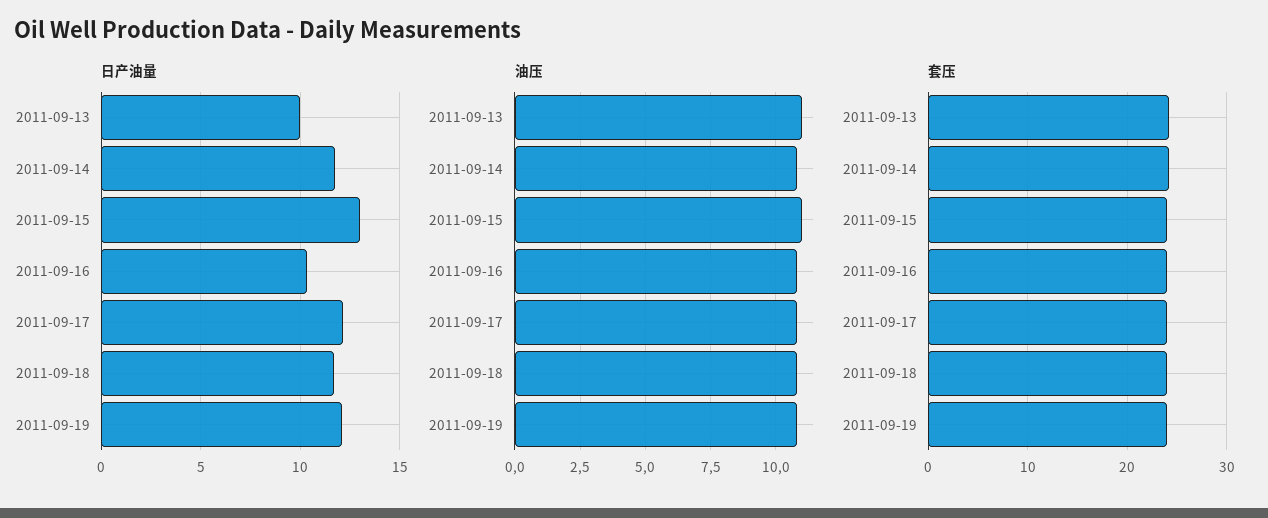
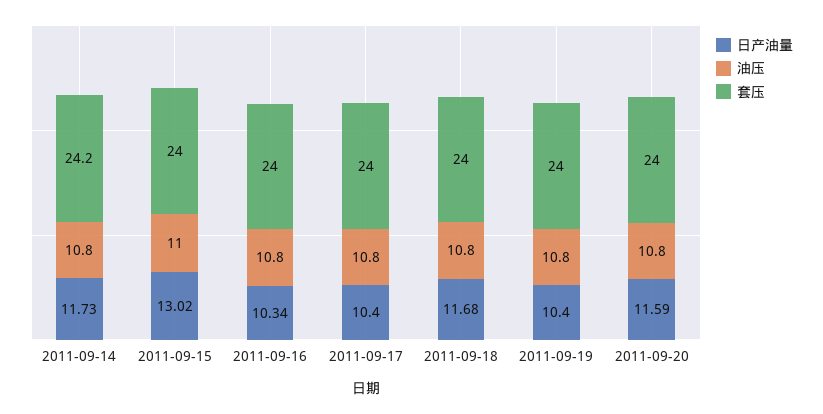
日产油量, 2011-09-13: 10 -> none
日产油量, 2011-09-17: 12 -> 10.4
日产油量, 2011-09-19: 12 -> 10.4
油压, 2011-09-13: 11 -> none
套压, 2011-09-13: 24 -> none
日产油量, 2011-09-20: none -> 11.59
油压, 2011-09-20: none -> 10.8
套压, 2011-09-20: none -> 24

